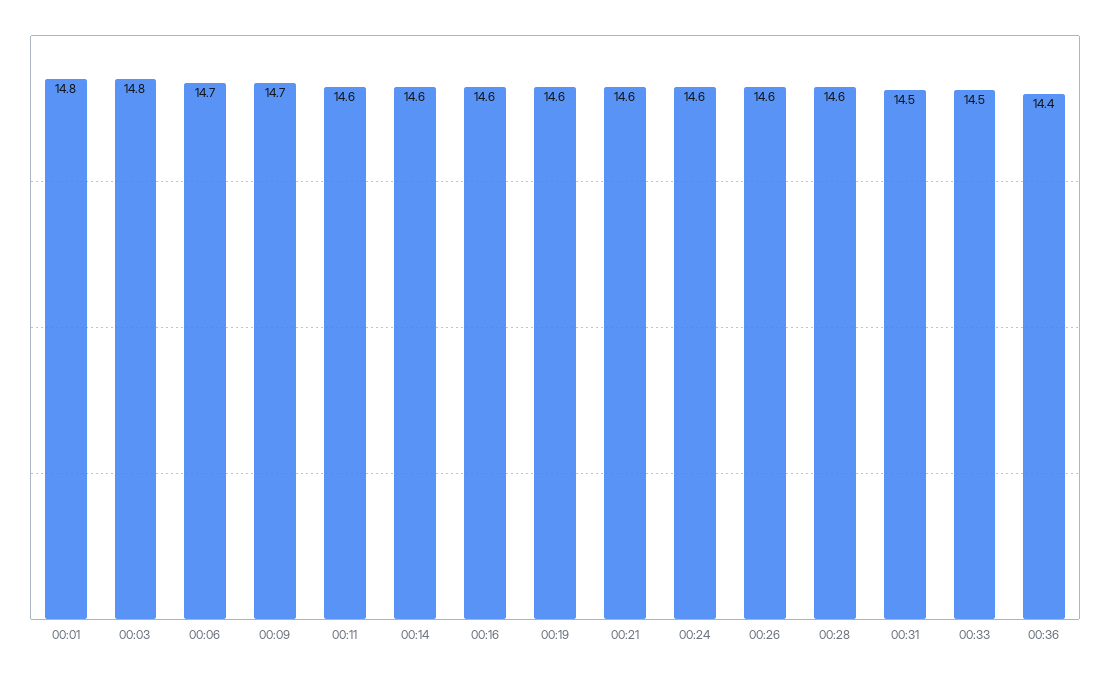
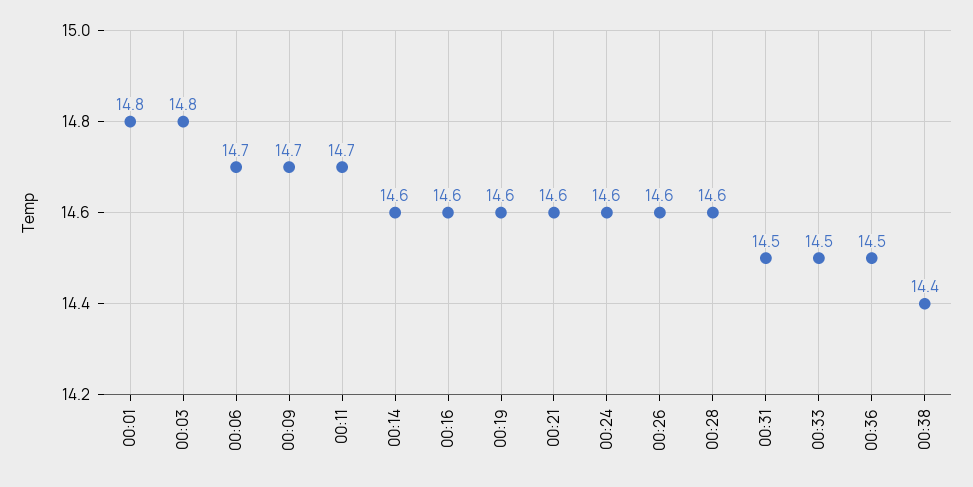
00:11: 14.6 -> 14.7
00:36: 14.4 -> 14.5
00:38: none -> 14.4

